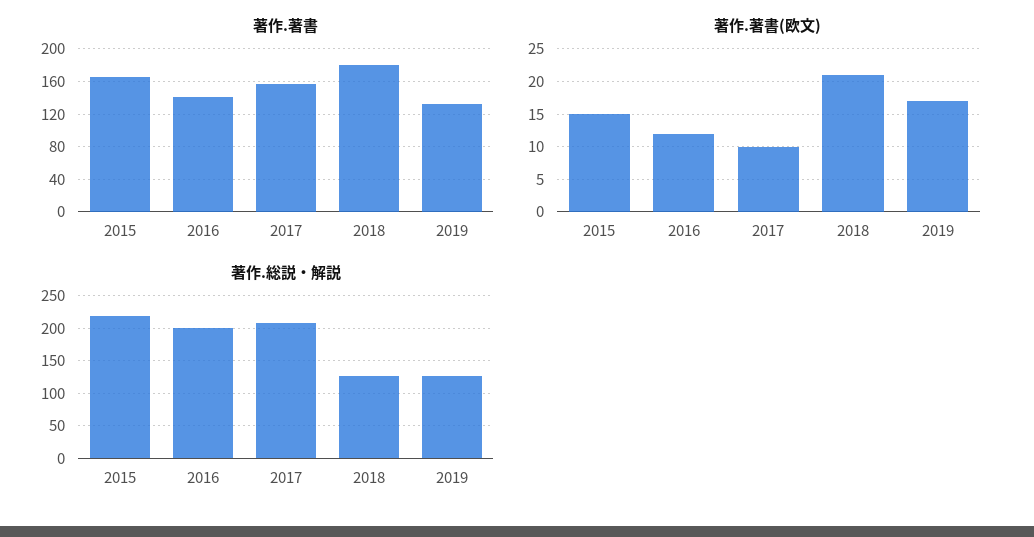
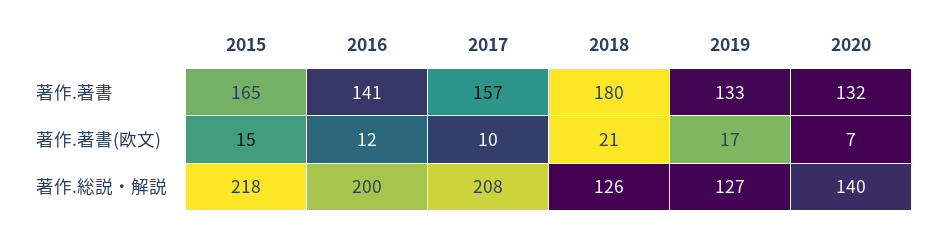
著作.著書, 2020: none -> 132
著作.著書(欧文), 2020: none -> 7
著作.総説・解説, 2020: none -> 140

